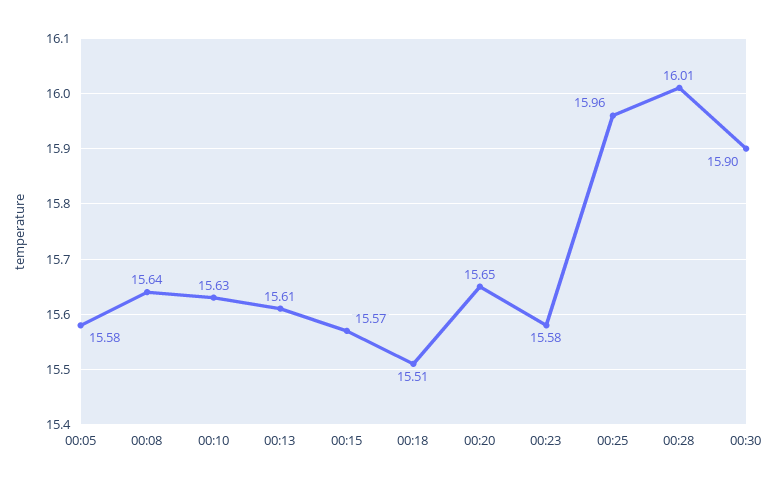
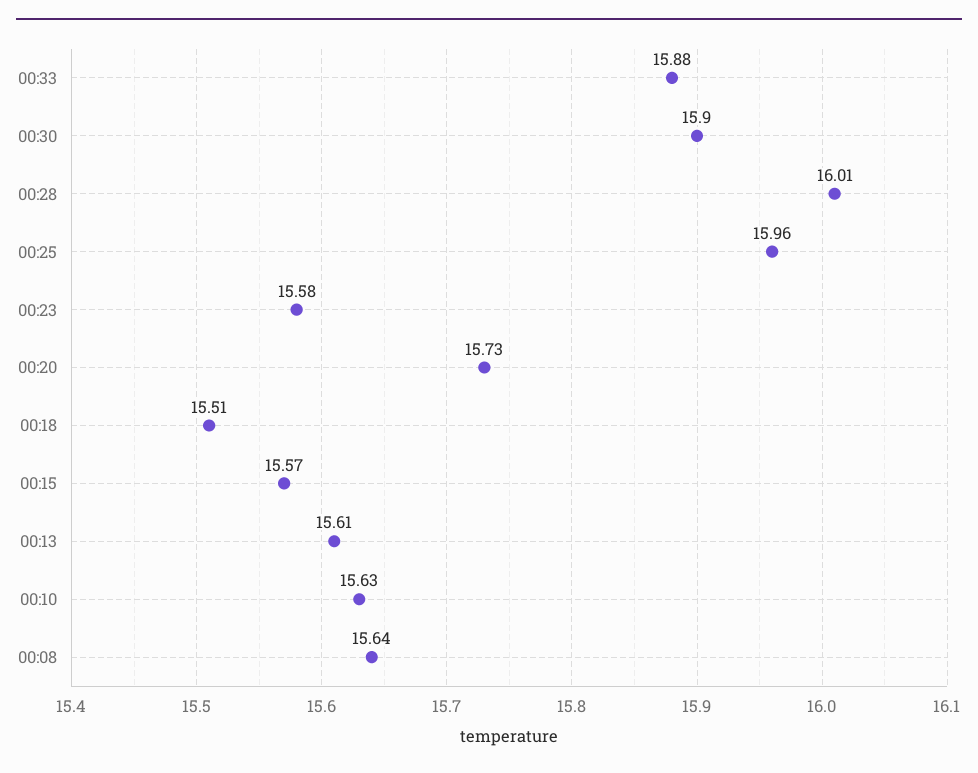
00:05: 15.58 -> none
00:20: 15.65 -> 15.73
00:33: none -> 15.88

